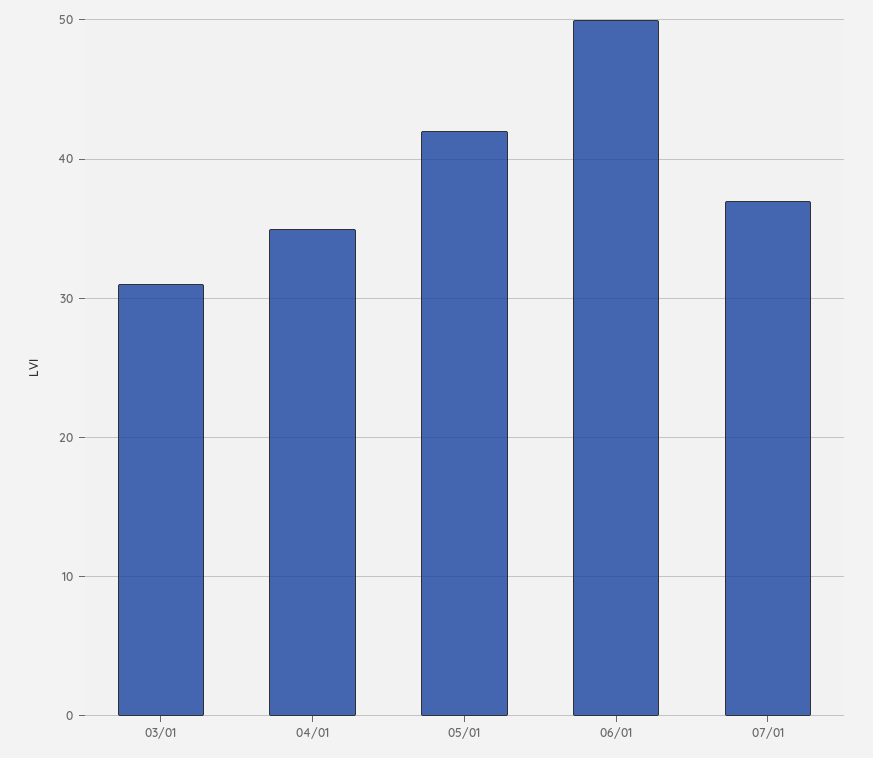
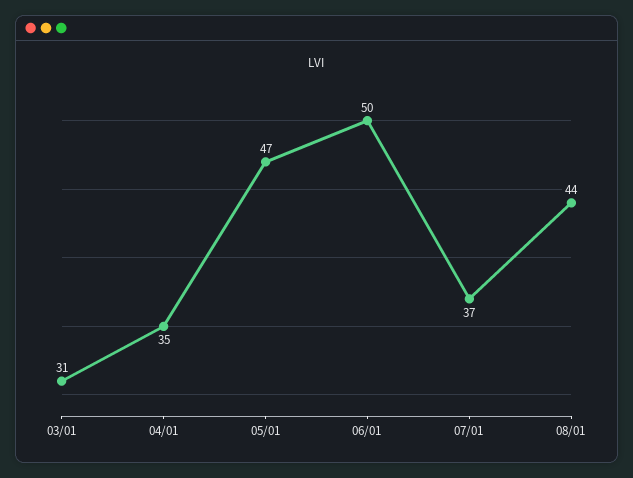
05/01: 42 -> 47
08/01: none -> 44

